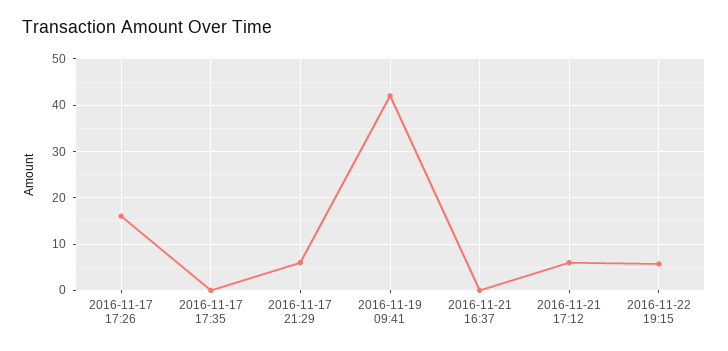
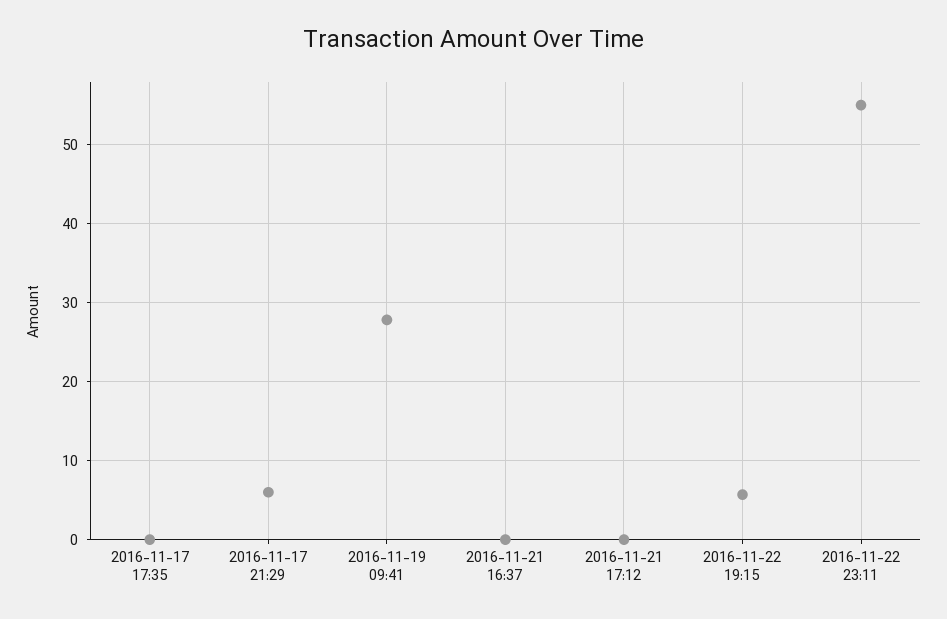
2016-11-17 17:26: 16 -> none
2016-11-19 09:41: 42 -> 28
2016-11-21 17:12: 6 -> 0
2016-11-22 23:11: none -> 55

